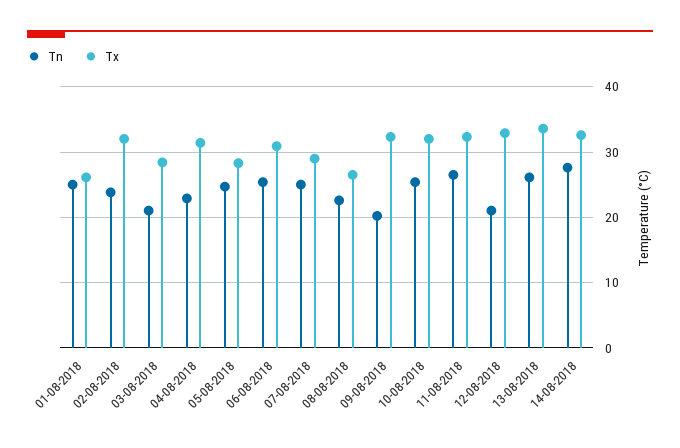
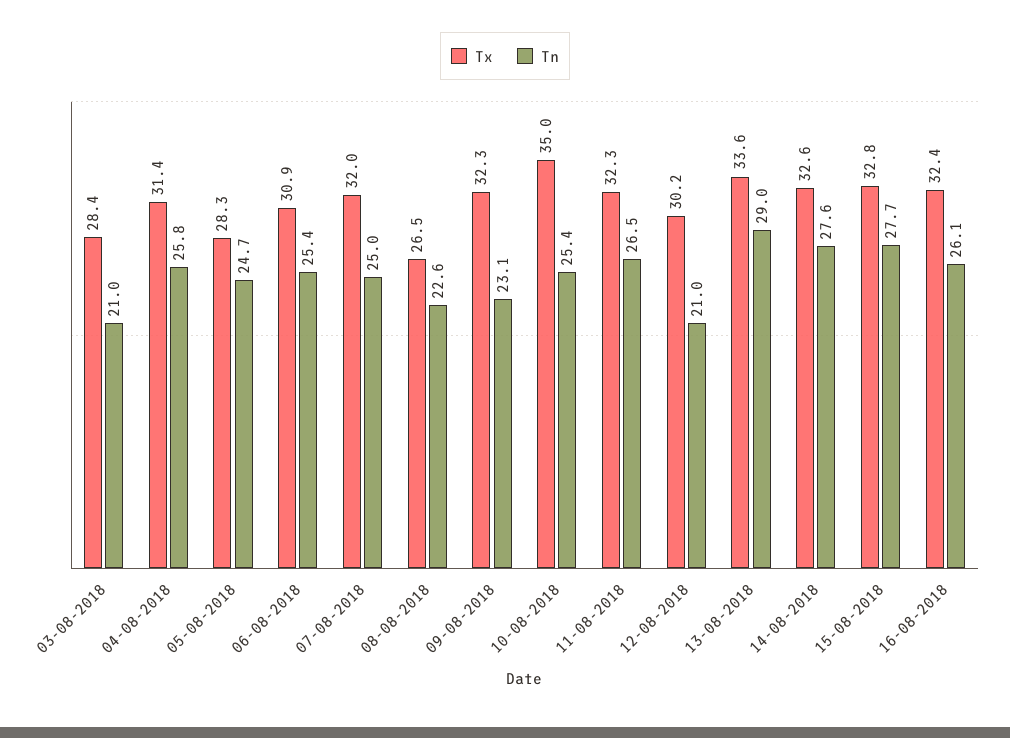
Tn, 01-08-2018: 25 -> none
Tx, 01-08-2018: 26 -> none
Tn, 02-08-2018: 24 -> none
Tx, 02-08-2018: 32 -> none
Tn, 04-08-2018: 23 -> 25.8
Tx, 07-08-2018: 29 -> 32
Tn, 09-08-2018: 20 -> 23.1
Tx, 10-08-2018: 32 -> 35
Tx, 12-08-2018: 33 -> 30.2
Tn, 13-08-2018: 26 -> 29
Tx, 15-08-2018: none -> 32.8
Tn, 15-08-2018: none -> 27.7
Tx, 16-08-2018: none -> 32.4
Tn, 16-08-2018: none -> 26.1

